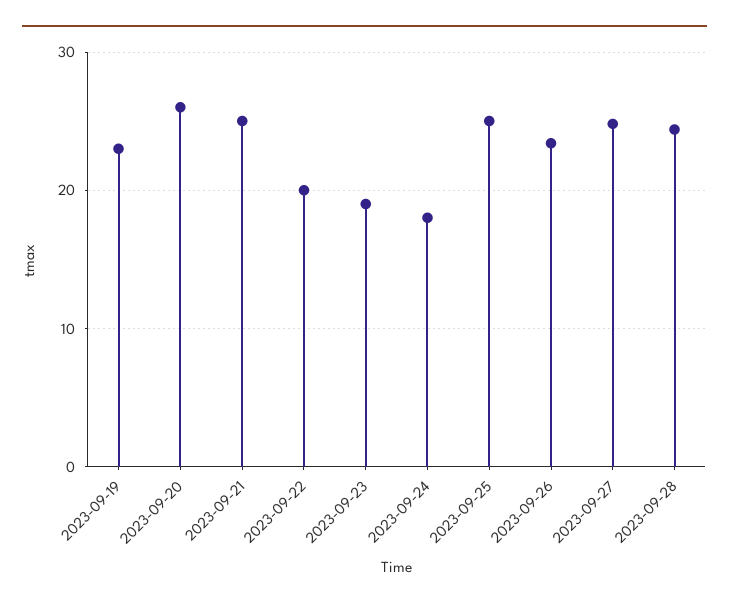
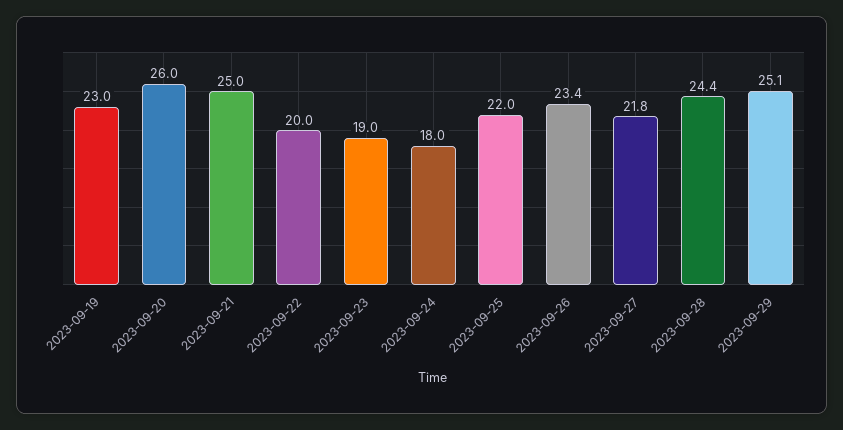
2023-09-25: 25 -> 22
2023-09-27: 25 -> 21.8
2023-09-29: none -> 25.1

